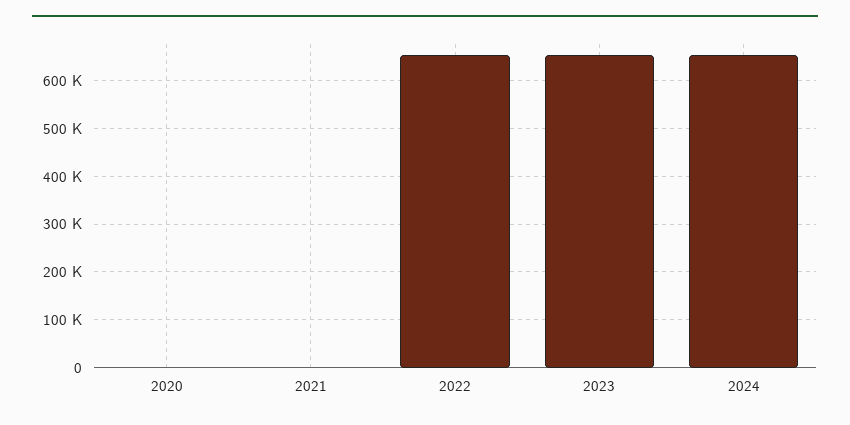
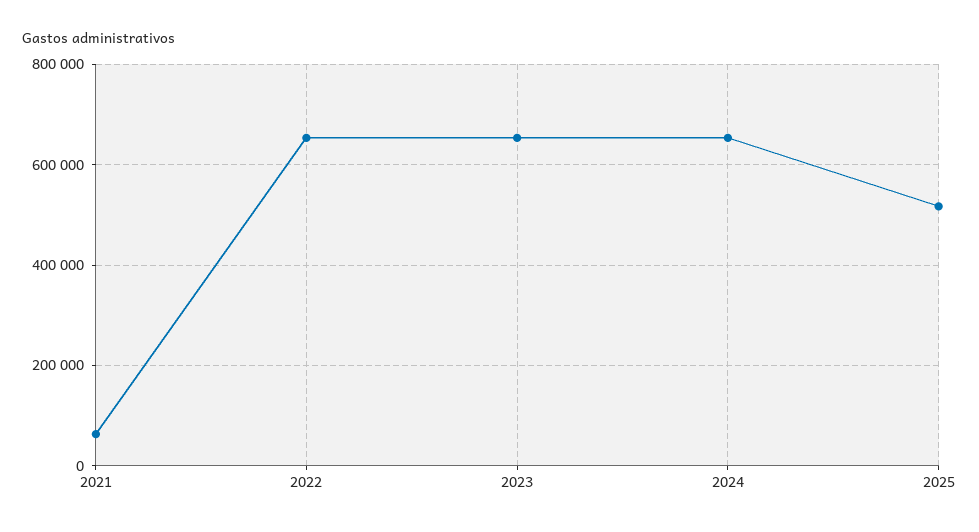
2020: 0 -> none
2021: 0 -> 60000
2025: none -> 520000

